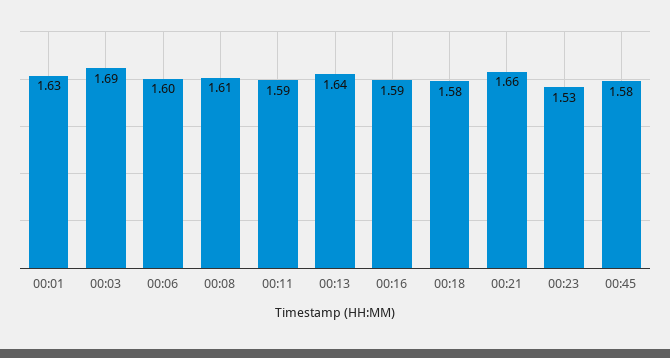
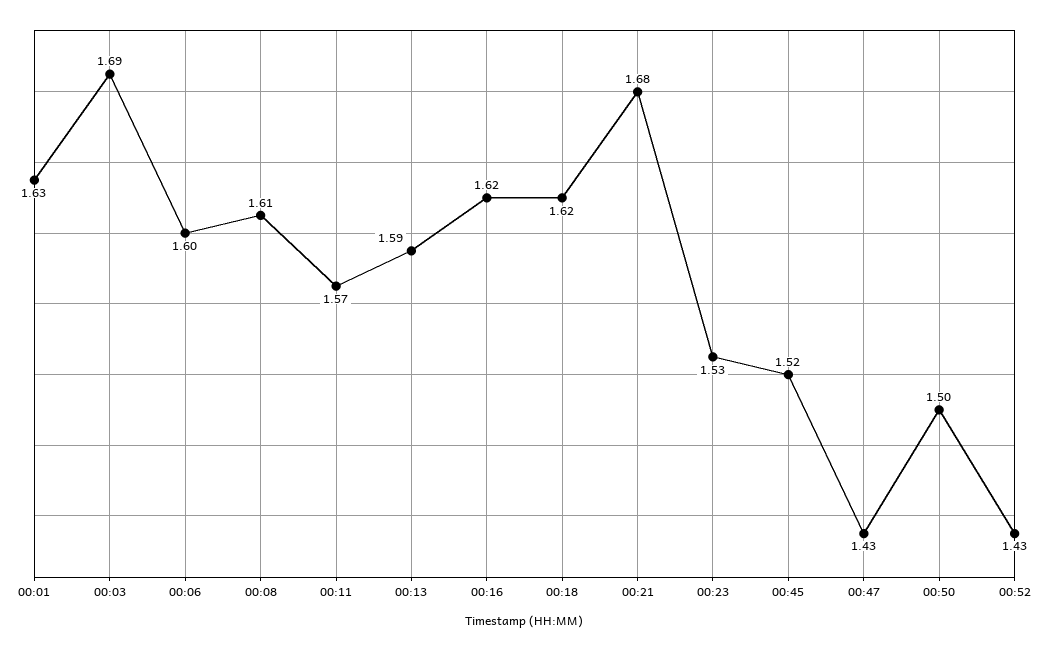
00:11: 1.59 -> 1.57
00:13: 1.64 -> 1.59
00:16: 1.59 -> 1.62
00:18: 1.58 -> 1.62
00:21: 1.66 -> 1.68
00:45: 1.58 -> 1.52
00:47: none -> 1.43
00:50: none -> 1.5
00:52: none -> 1.43

